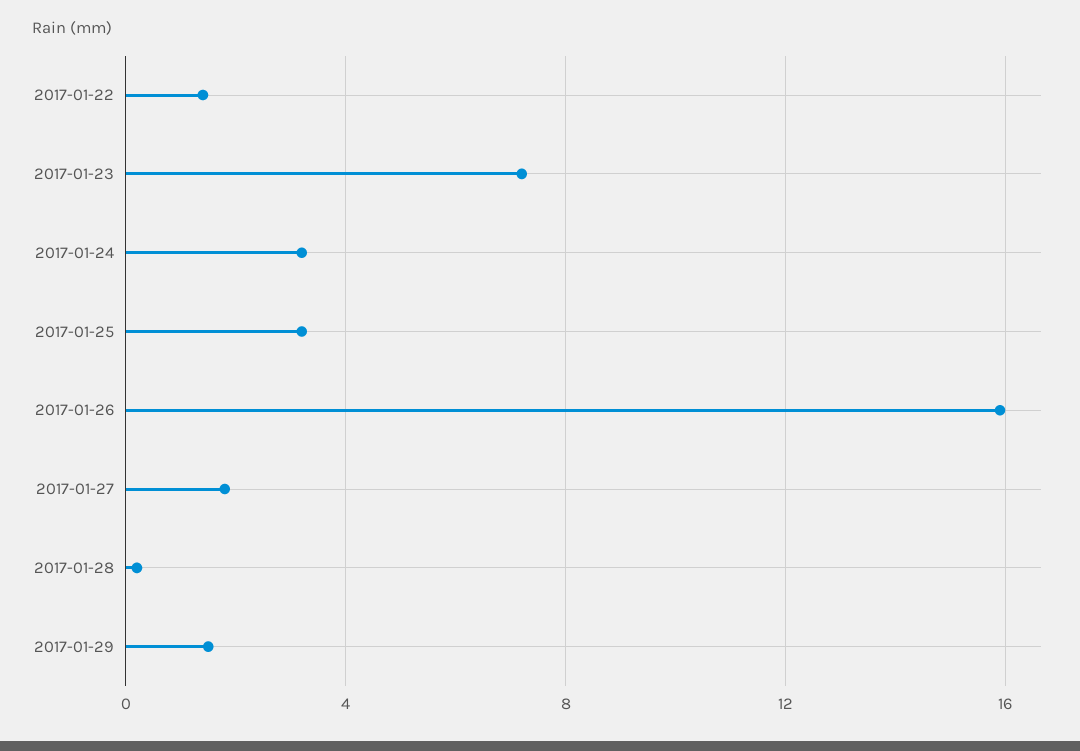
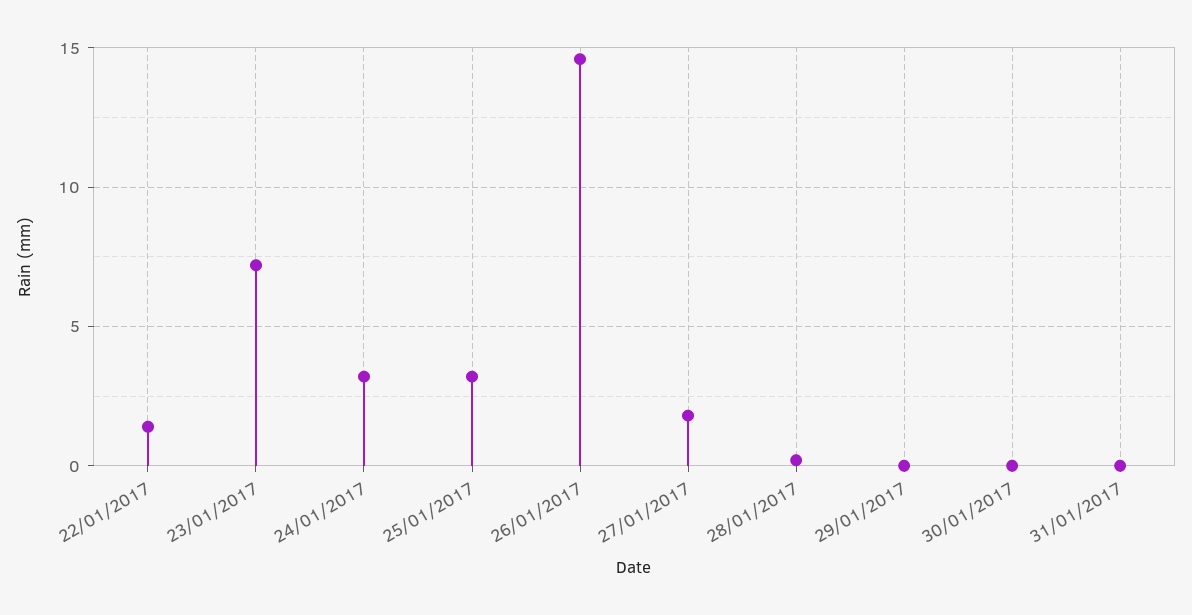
2017-01-26: 16 -> 14.5
2017-01-29: 1.5 -> 0
30/01/2017: none -> 0
31/01/2017: none -> 0

